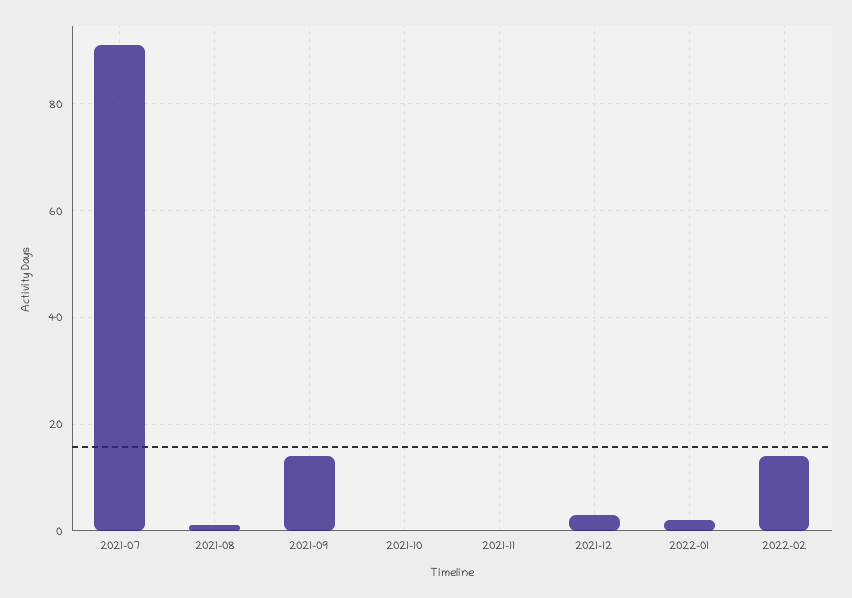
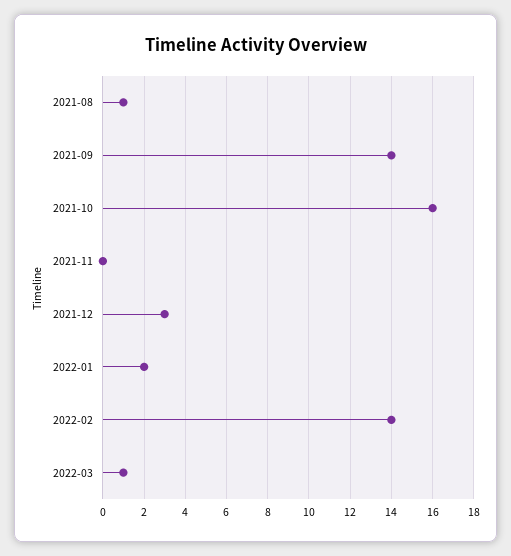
2021-07: 90 -> none
2021-10: 0 -> 16
2022-03: none -> 1

